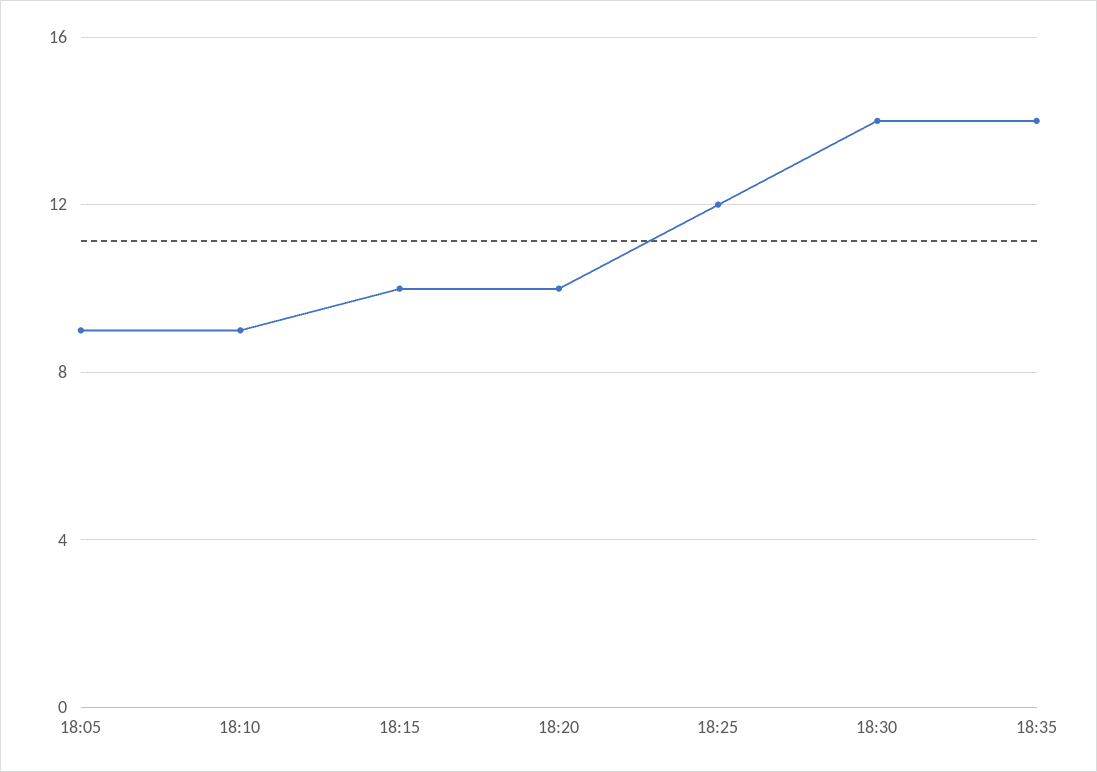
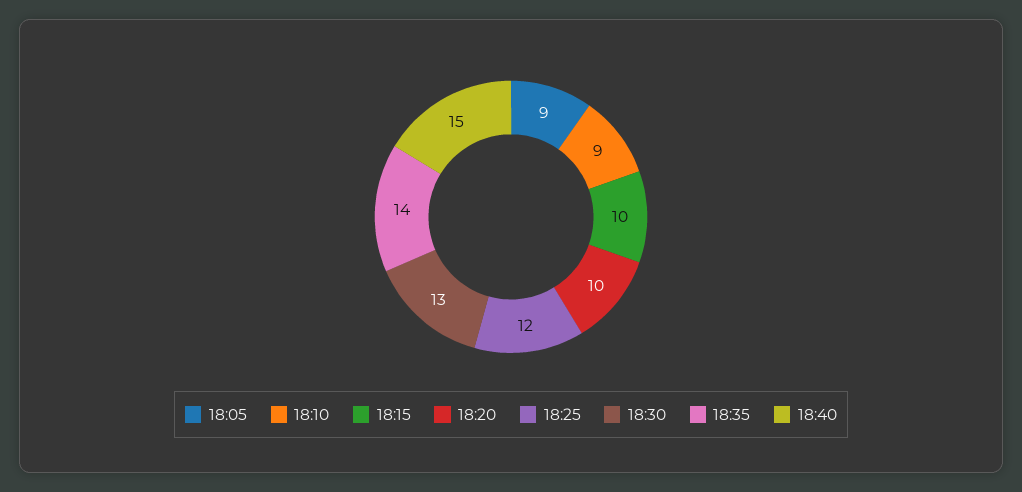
18:30: 14 -> 13
18:40: none -> 15

